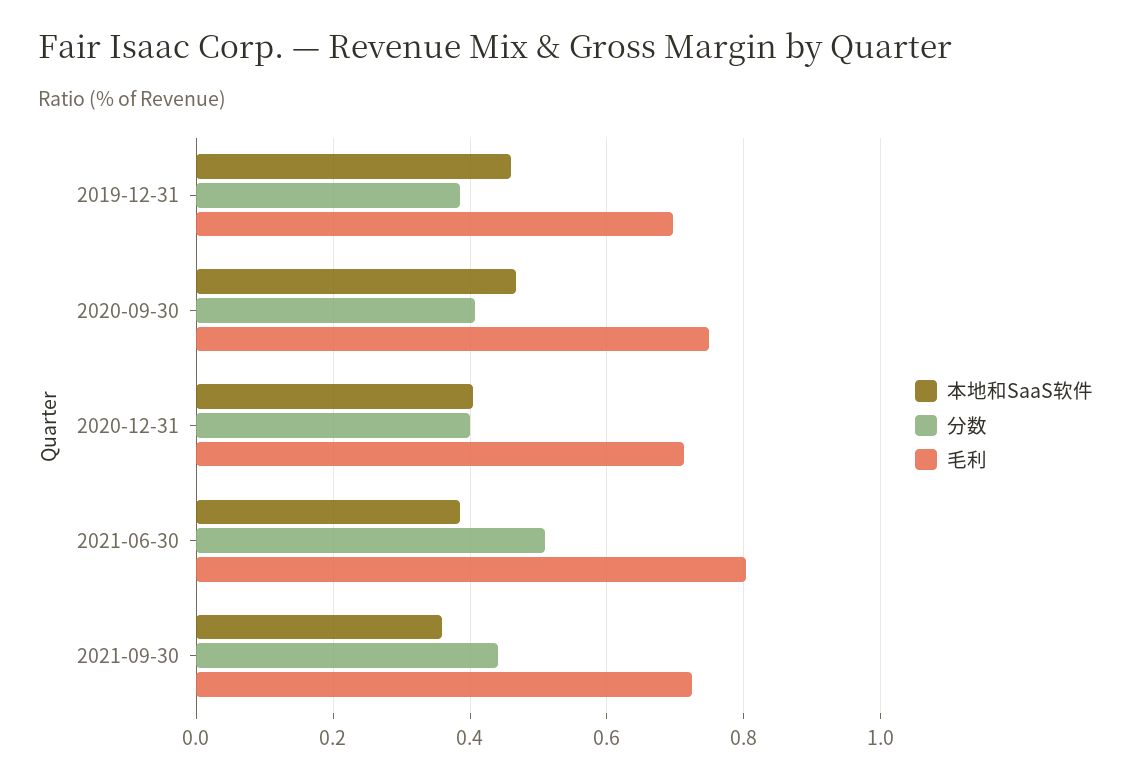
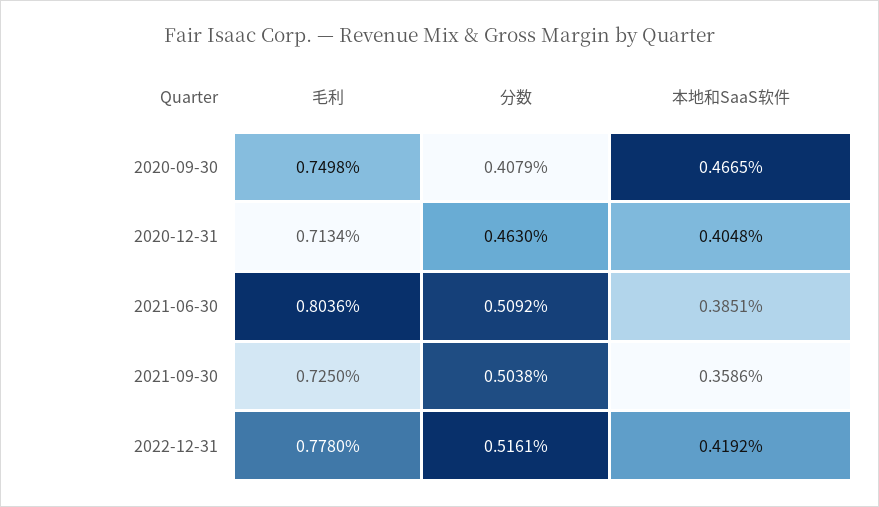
本地和SaaS软件, 2019-12-31: 0.46 -> none
分数, 2019-12-31: 0.38 -> none
毛利, 2019-12-31: 0.7 -> none
分数, 2020-12-31: 0.4 -> 0.463
分数, 2021-09-30: 0.44 -> 0.5038
毛利, 2022-12-31: none -> 0.778
分数, 2022-12-31: none -> 0.5161
本地和SaaS软件, 2022-12-31: none -> 0.4192

